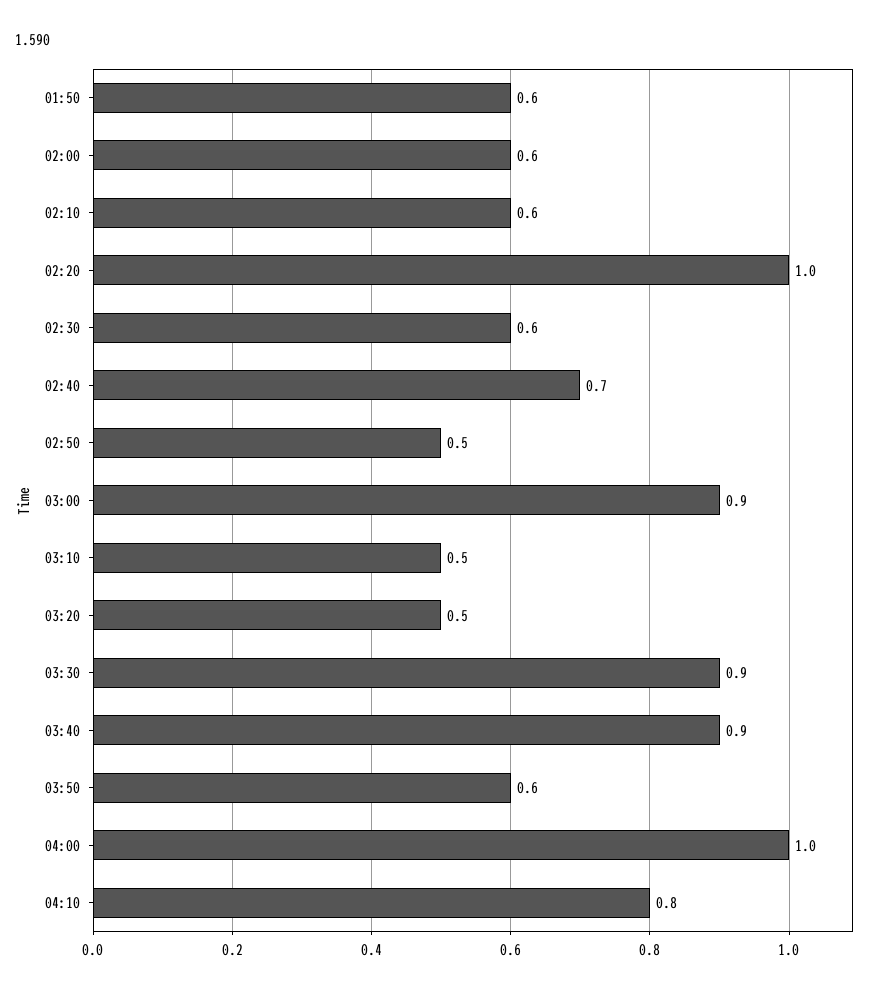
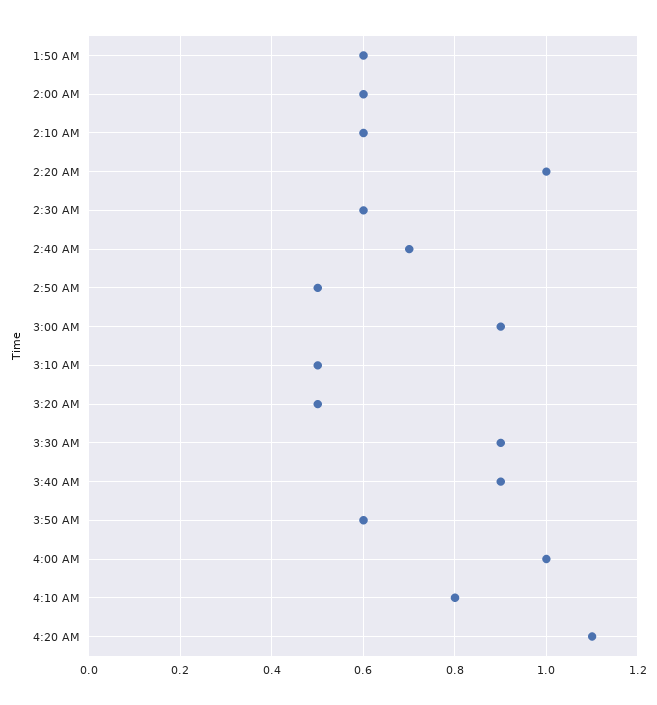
4:20 AM: none -> 1.1

